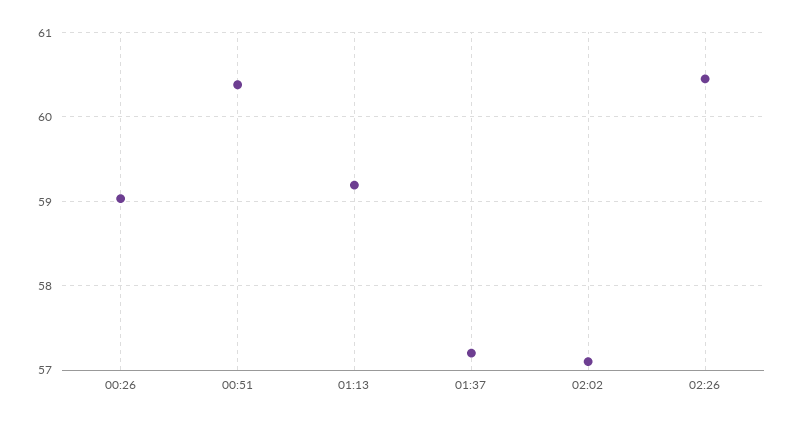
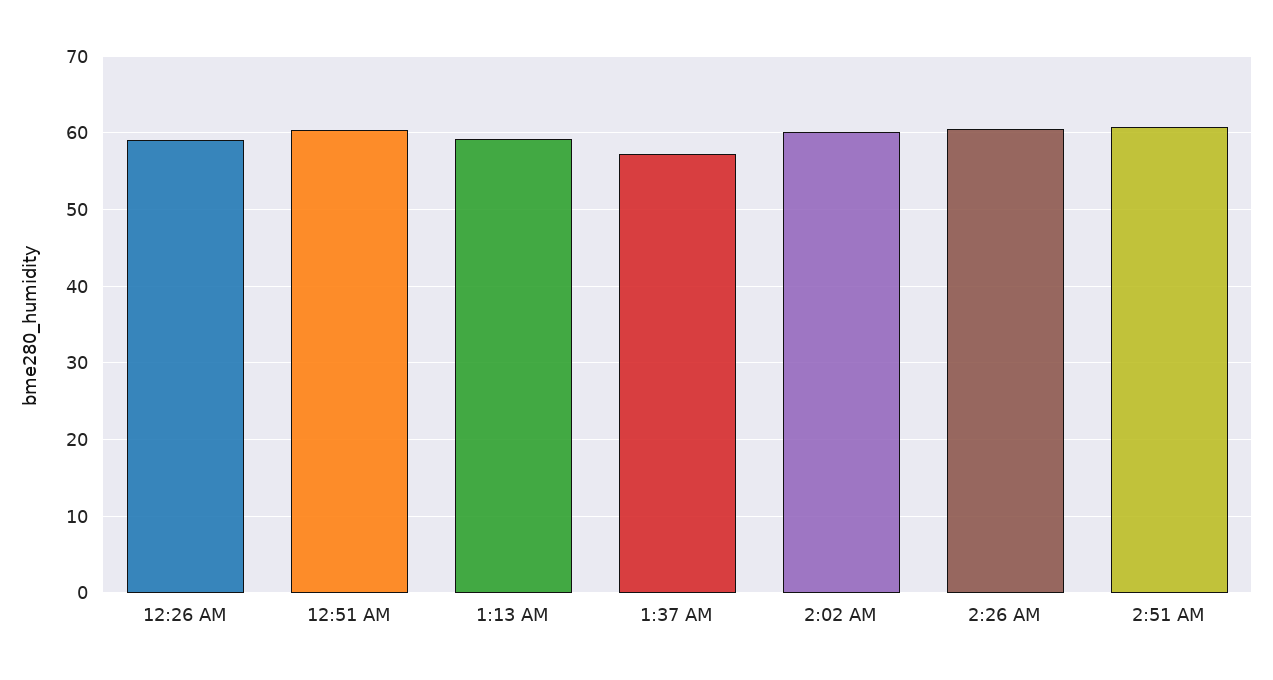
02:02: 57.1 -> 60
2:51 AM: none -> 61

